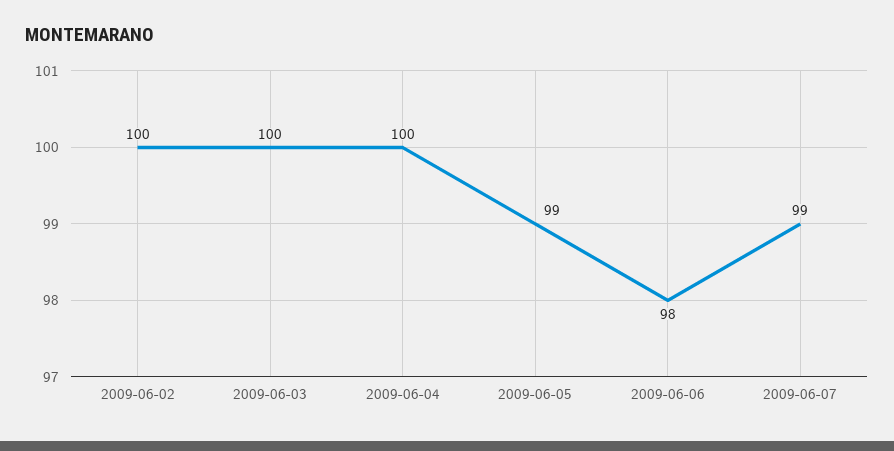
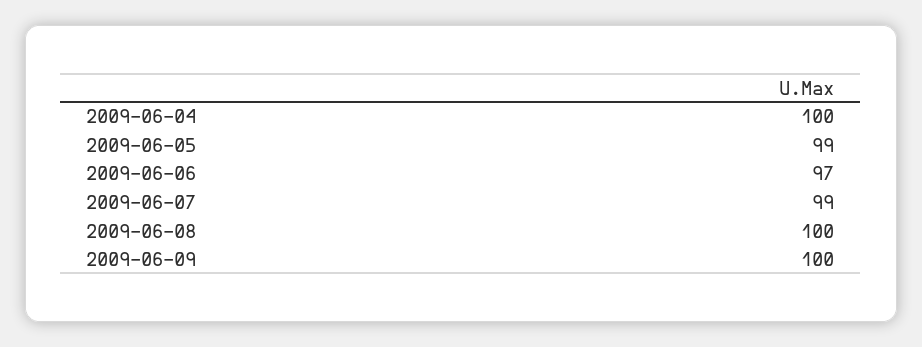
2009-06-02: 100 -> none
2009-06-03: 100 -> none
2009-06-06: 98 -> 97
2009-06-08: none -> 100
2009-06-09: none -> 100

